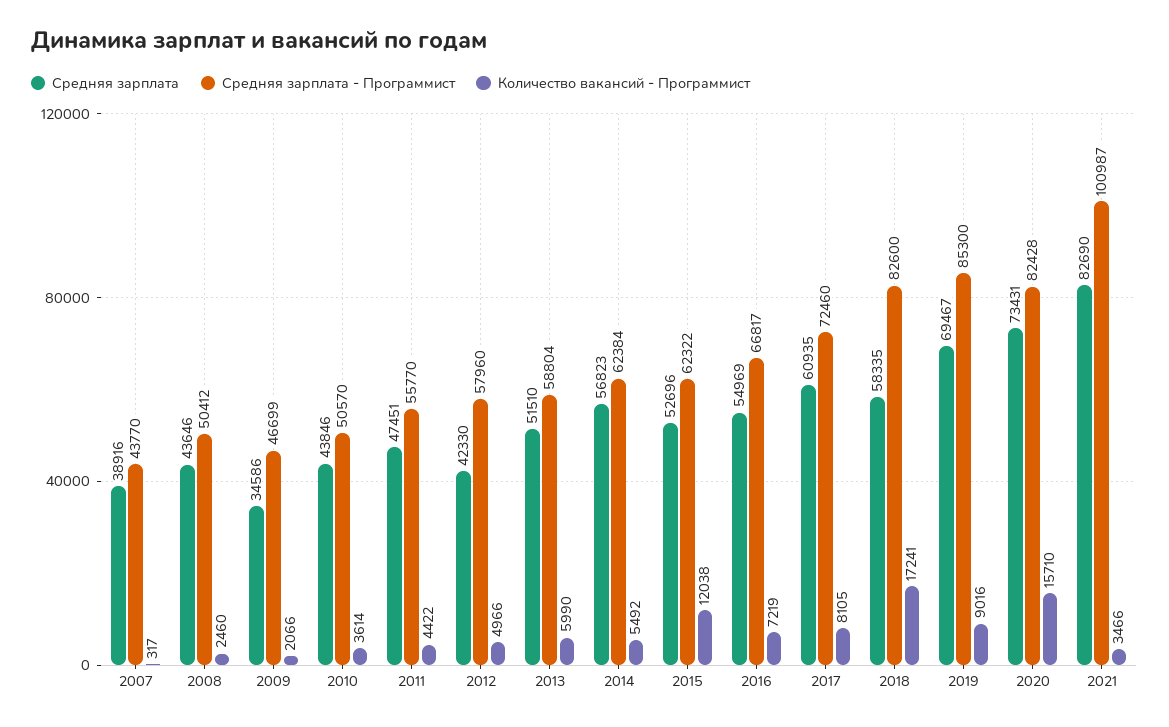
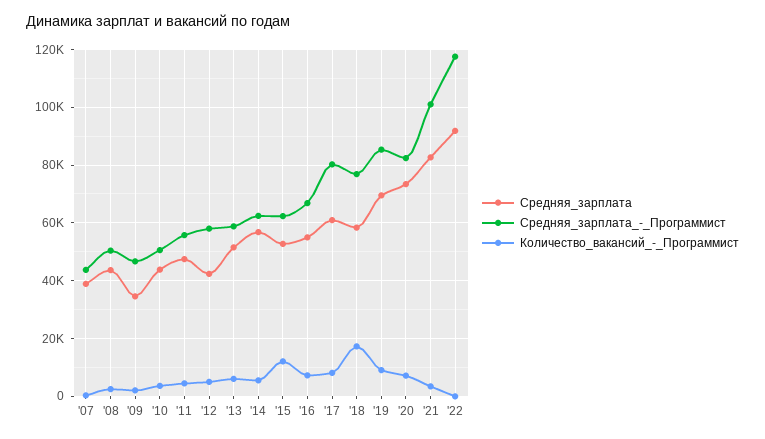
Средняя зарплата - Программист, 2017: 72460 -> 80000
Средняя зарплата - Программист, 2018: 82600 -> 77500
Количество вакансий - Программист, 2020: 15710 -> 7500
Средняя зарплата, '22: none -> 92500
Средняя зарплата - Программист, '22: none -> 117500
Количество вакансий - Программист, '22: none -> 0

